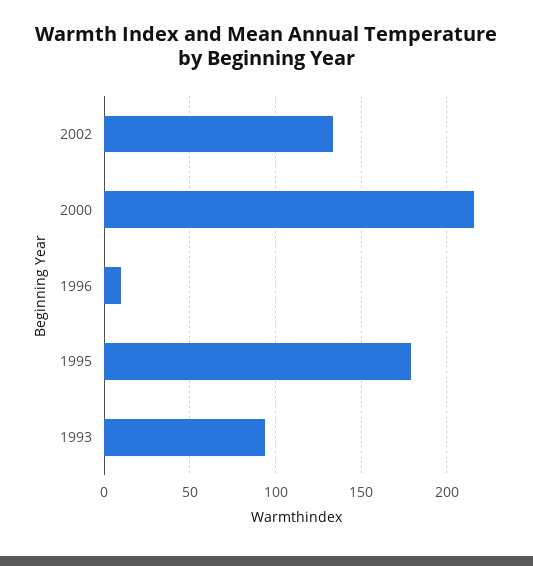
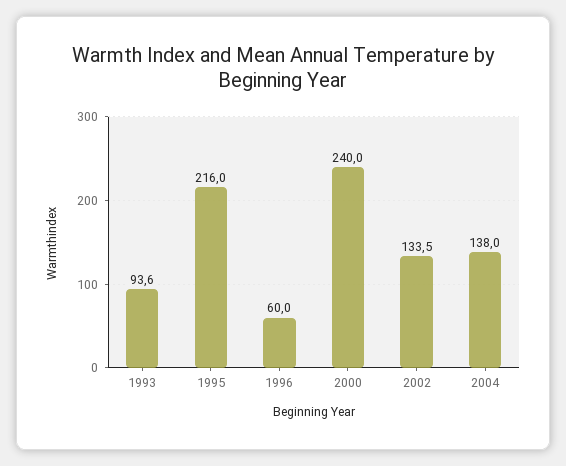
2000: 215 -> 240
1996: 10 -> 60
1995: 180 -> 216
2004: none -> 138

